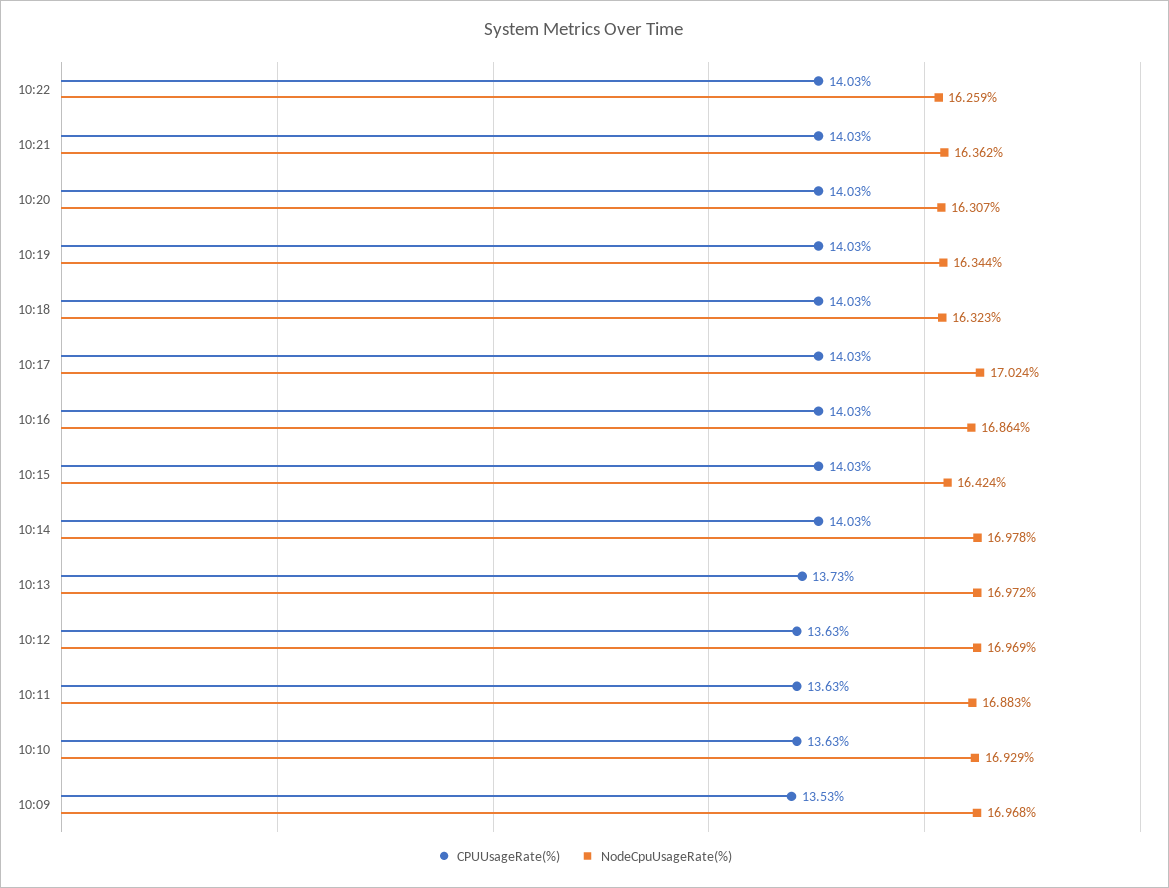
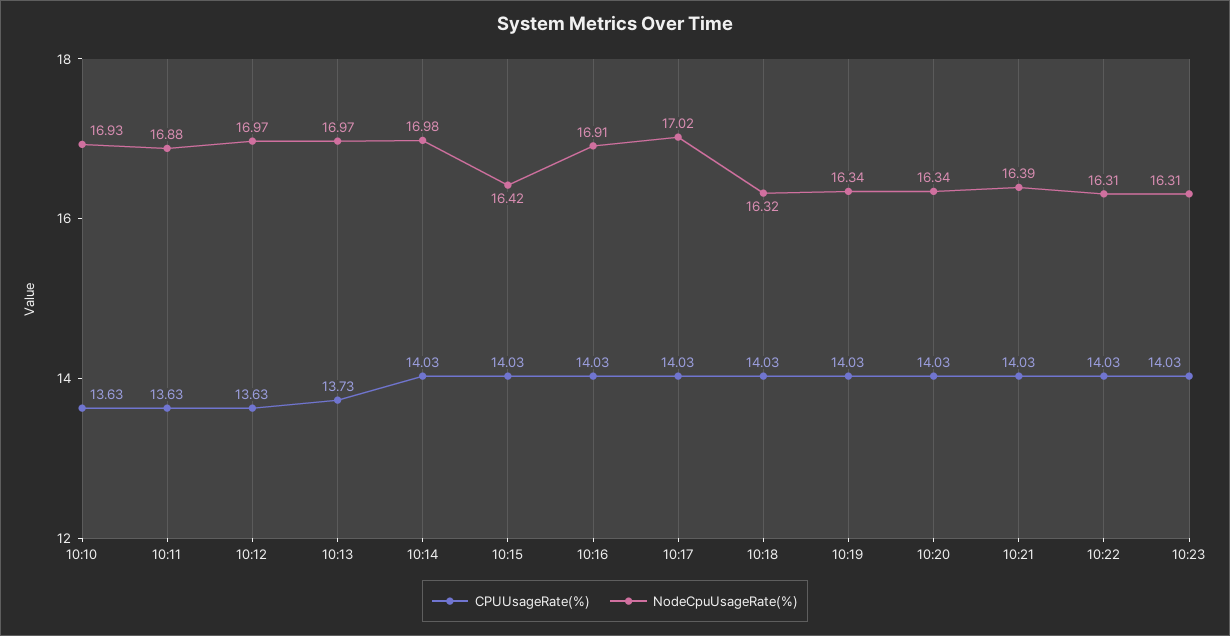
NodeCpuUsageRate(%), 10:22: 16.259 -> 16.31
NodeCpuUsageRate(%), 10:21: 16.362 -> 16.39
NodeCpuUsageRate(%), 10:20: 16.307 -> 16.34
NodeCpuUsageRate(%), 10:16: 16.864 -> 16.91
CPUUsageRate(%), 10:09: 13.53 -> none
NodeCpuUsageRate(%), 10:09: 16.968 -> none
CPUUsageRate(%), 10:23: none -> 14.03
NodeCpuUsageRate(%), 10:23: none -> 16.31

